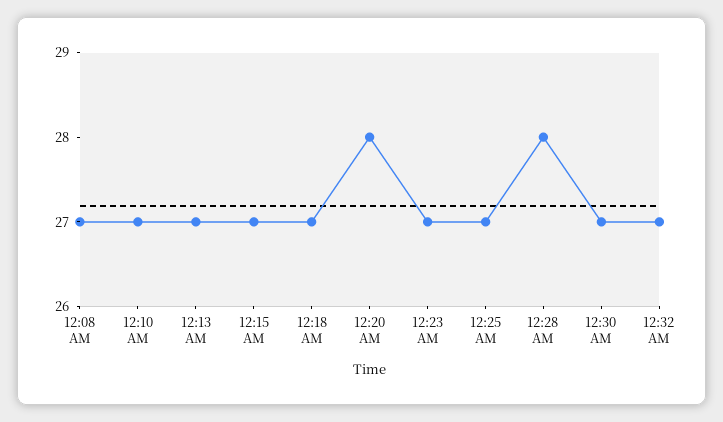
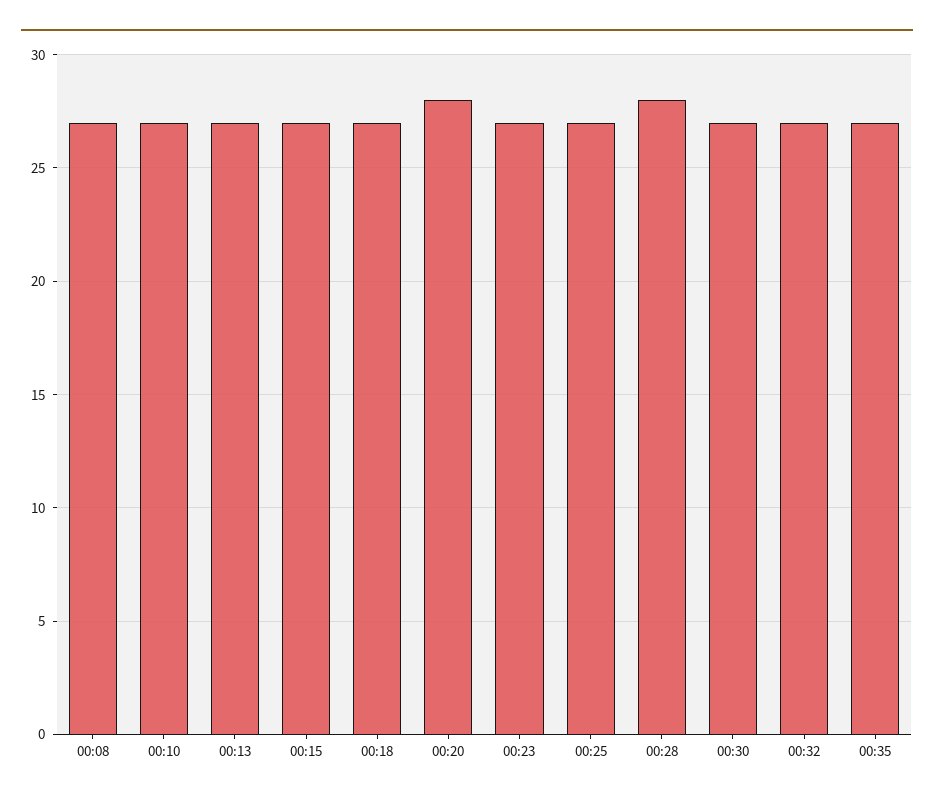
00:35: none -> 27

